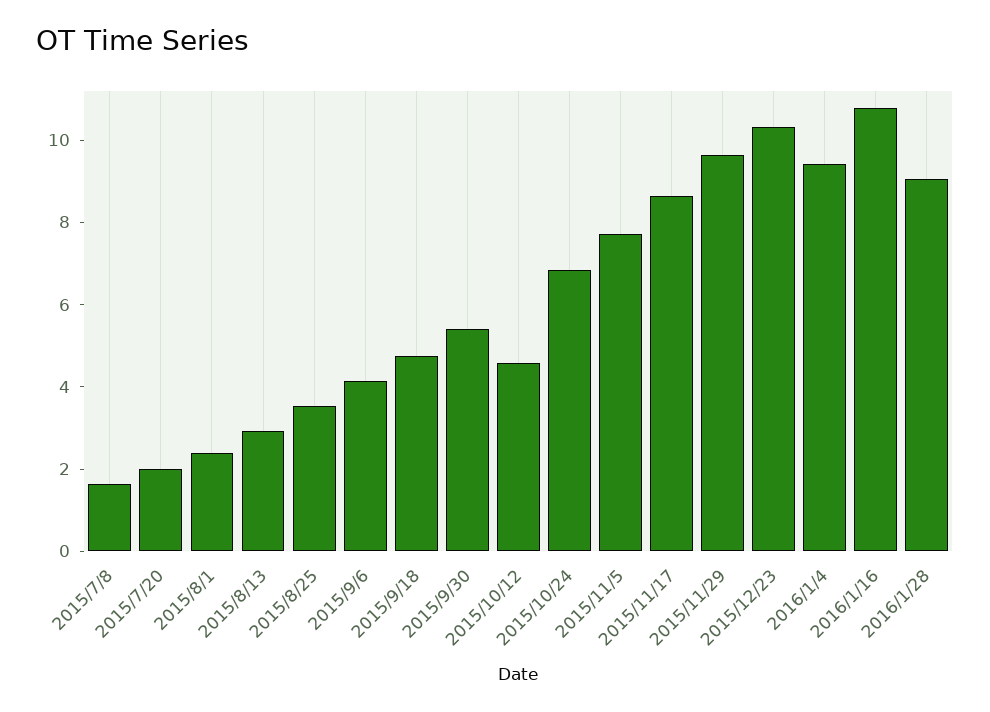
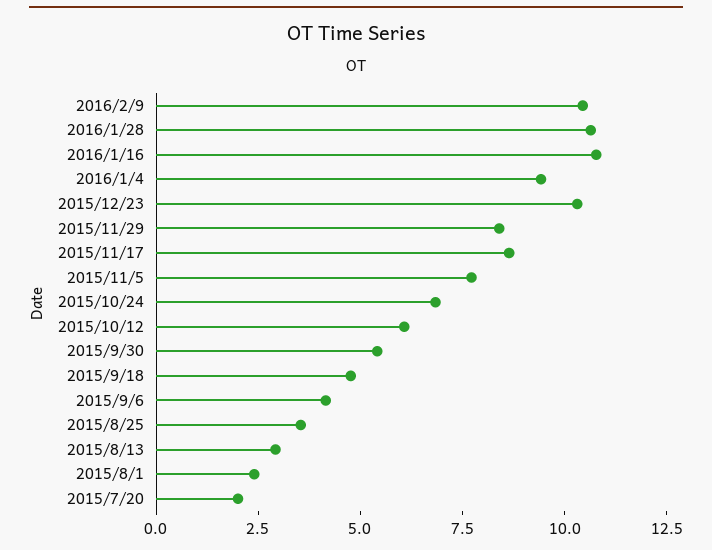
2015/7/8: 1.5 -> none
2015/10/12: 4.5 -> 6
2015/11/29: 9.5 -> 8.5
2016/1/28: 9 -> 10.5
2016/2/9: none -> 10.5

